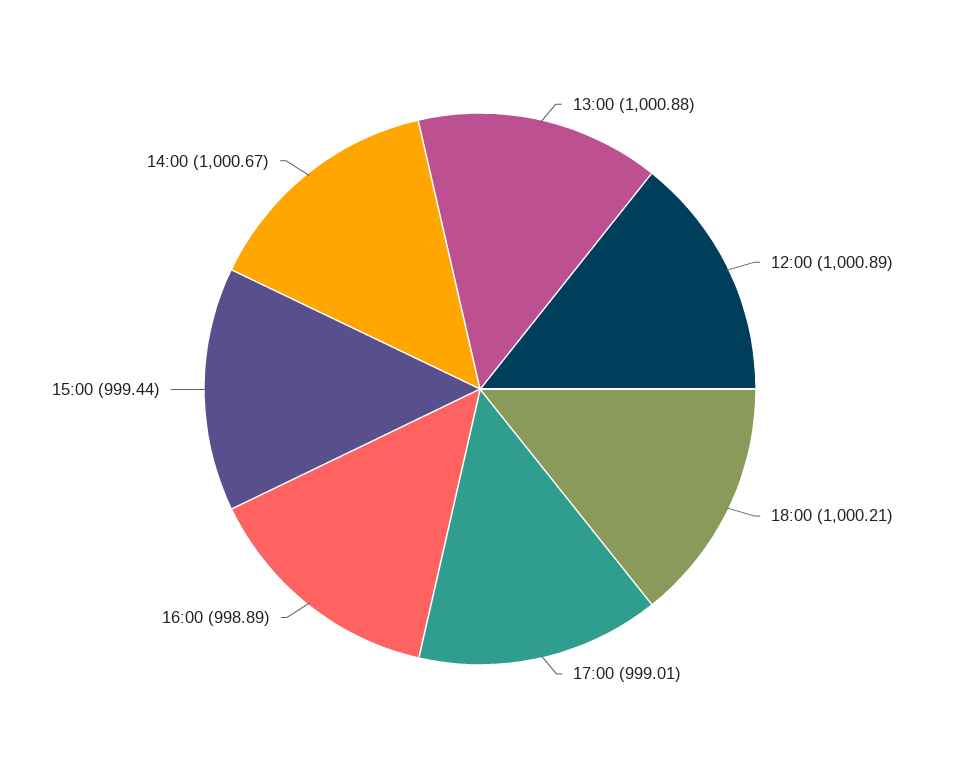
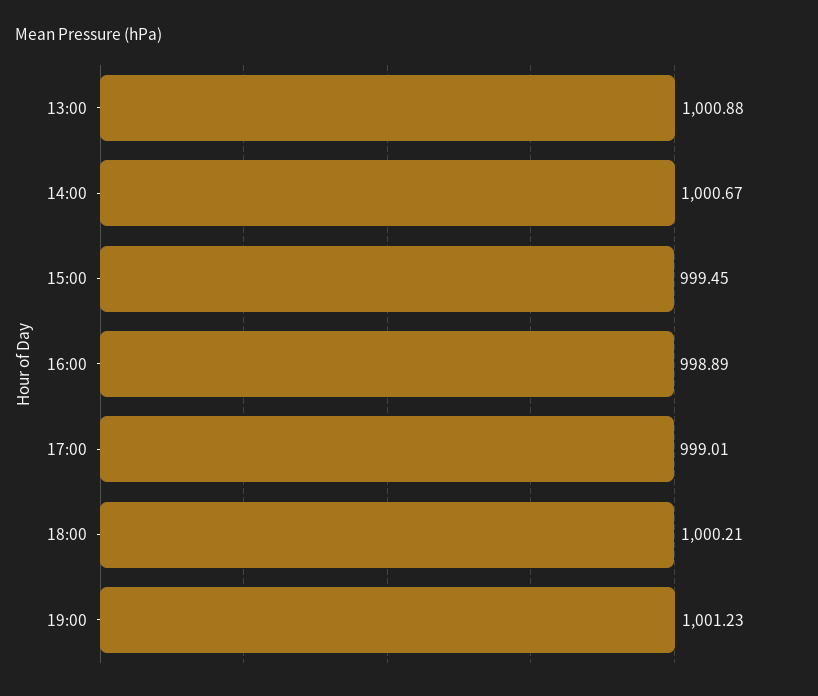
12:00: 1000.89 -> none
15:00: 999.44 -> 999.45
19:00: none -> 1001.23

